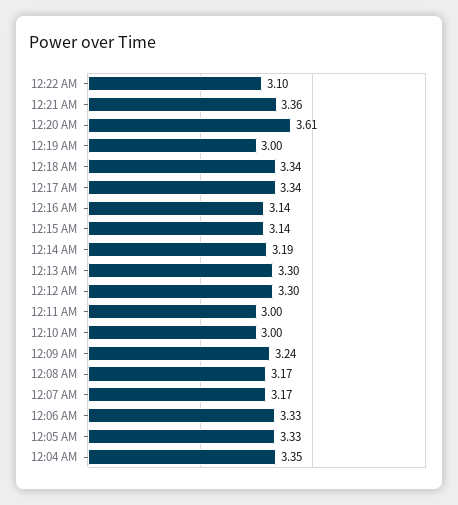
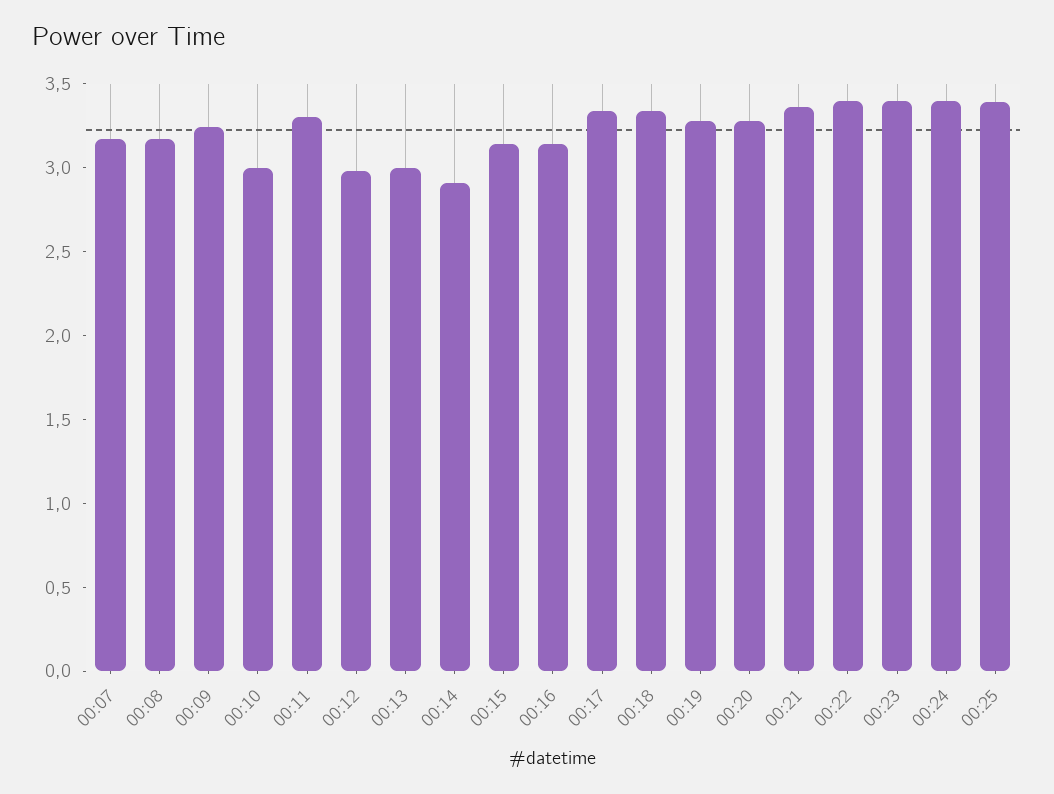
12:22 AM: 3.1 -> 3.4
12:20 AM: 3.61 -> 3.3
12:19 AM: 3 -> 3.3
12:14 AM: 3.19 -> 2.9
12:13 AM: 3.3 -> 3
12:12 AM: 3.3 -> 3
12:11 AM: 3 -> 3.3
12:06 AM: 3.33 -> none
12:05 AM: 3.33 -> none
12:04 AM: 3.35 -> none
00:23: none -> 3.4
00:24: none -> 3.4
00:25: none -> 3.4

